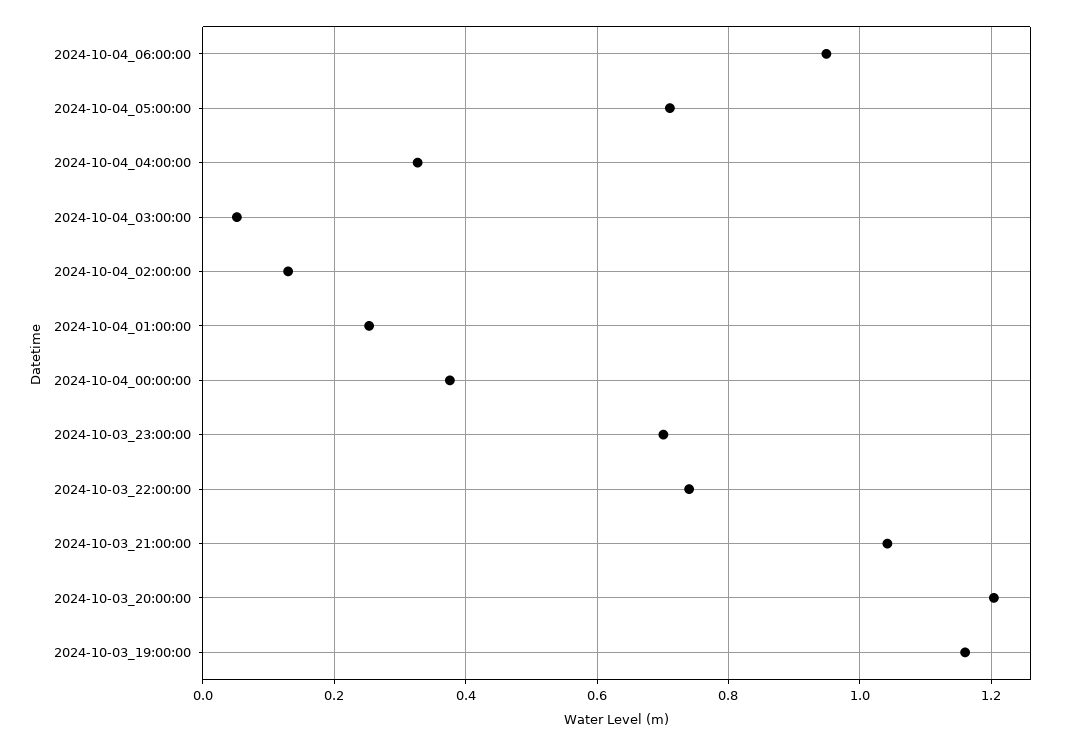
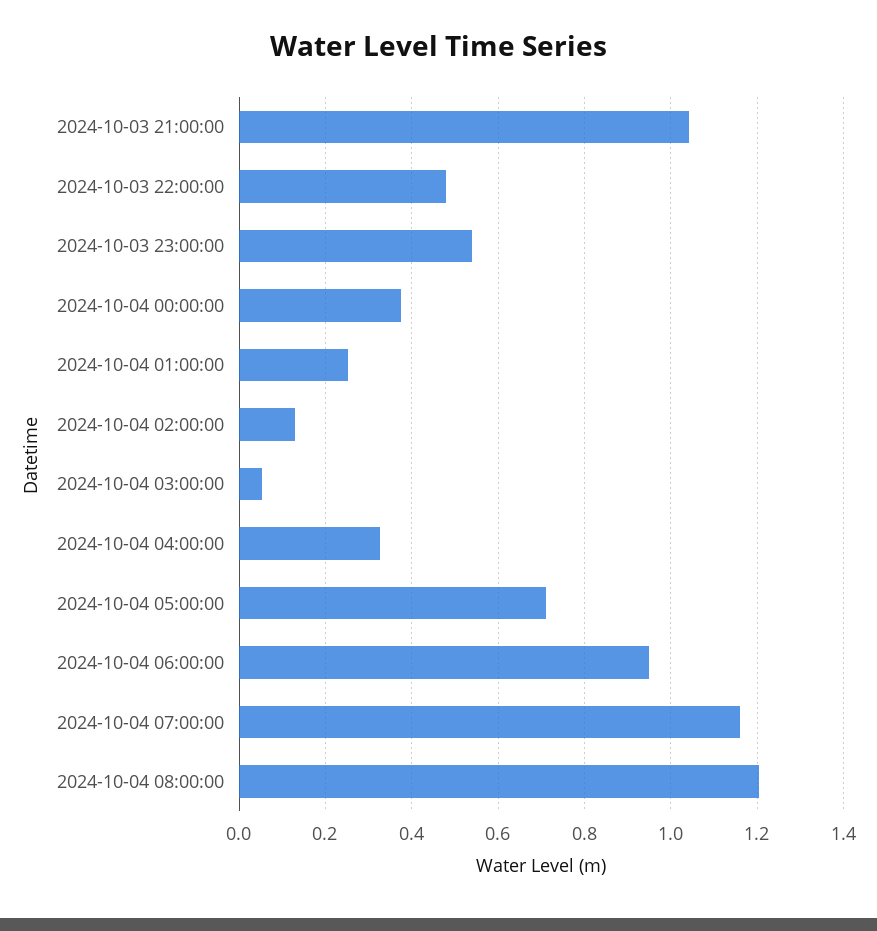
2024-10-03_23:00:00: 0.7 -> 0.54
2024-10-03_22:00:00: 0.74 -> 0.48
2024-10-03_20:00:00: 1.2 -> none
2024-10-03_19:00:00: 1.16 -> none
2024-10-04 07:00:00: none -> 1.16
2024-10-04 08:00:00: none -> 1.2

